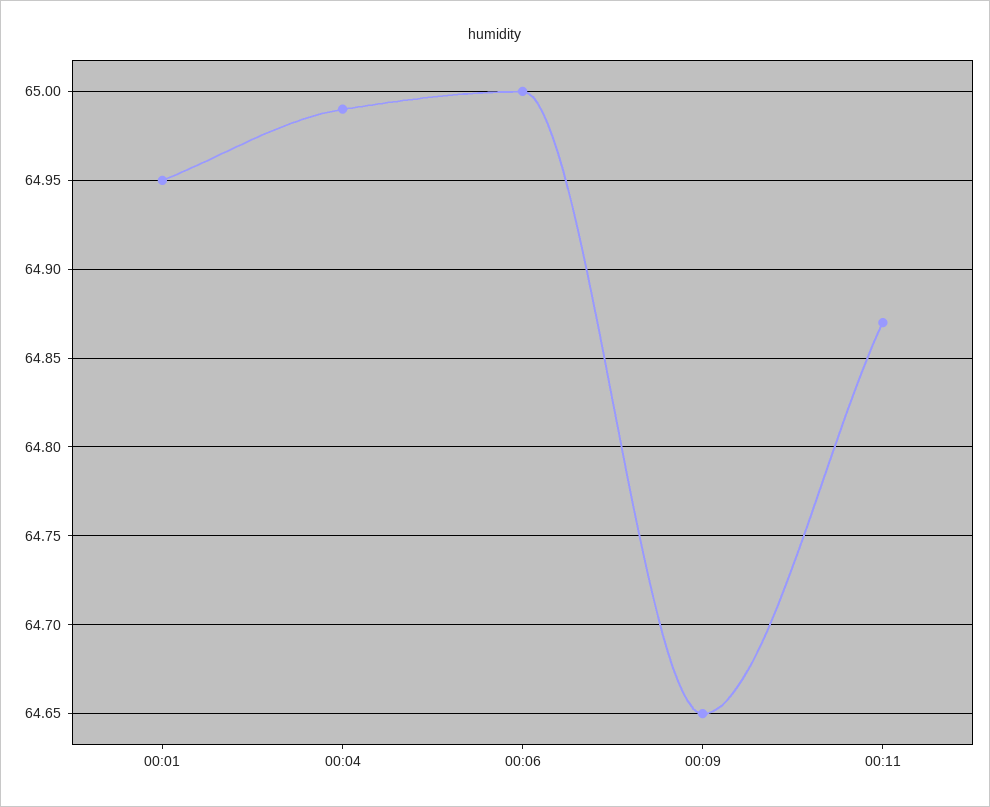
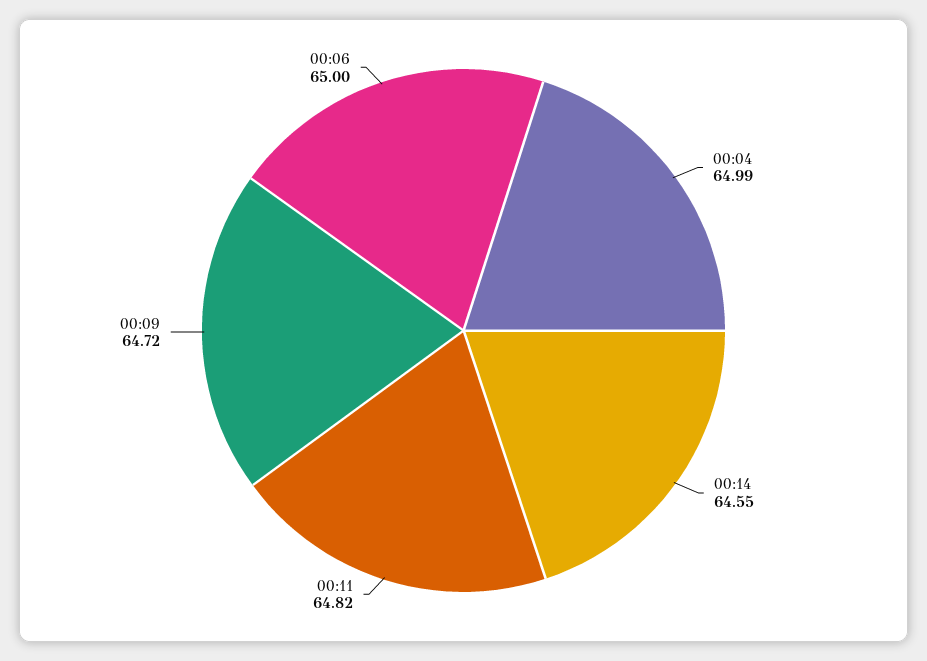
00:01: 64.95 -> none
00:09: 64.65 -> 64.72
00:11: 64.87 -> 64.82
00:14: none -> 64.55

